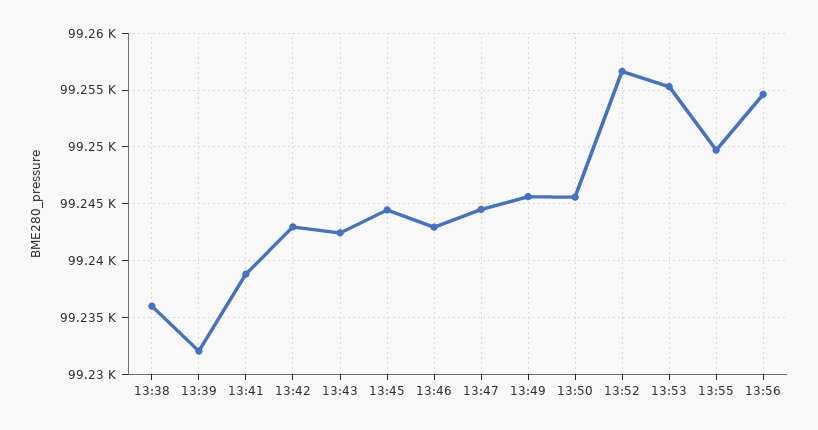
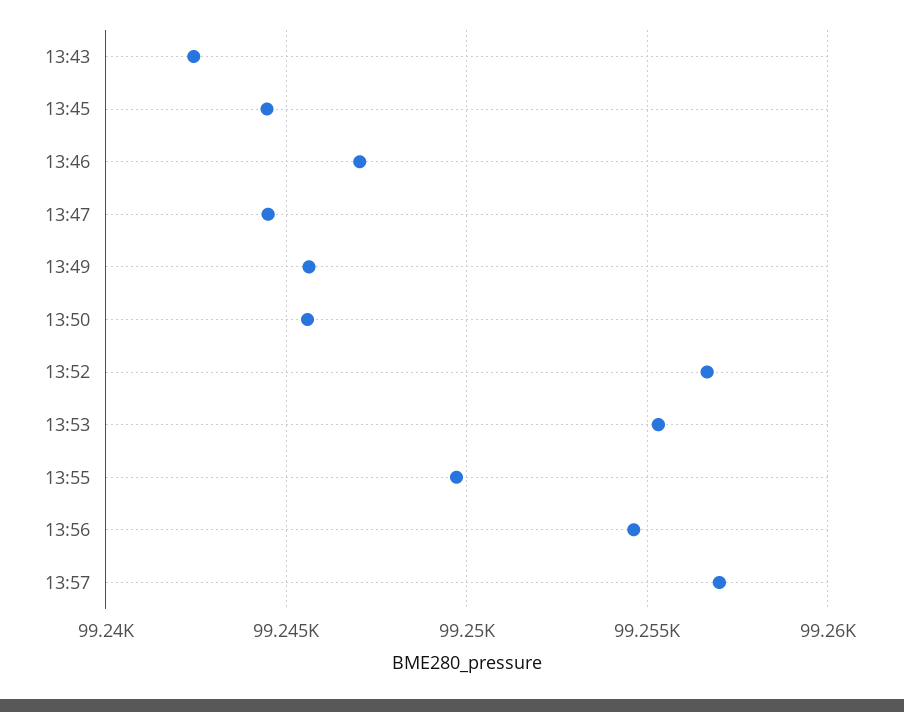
13:38: 99236 -> none
13:39: 99232 -> none
13:41: 99239 -> none
13:42: 99243 -> none
13:46: 99243 -> 99247
13:57: none -> 99257

